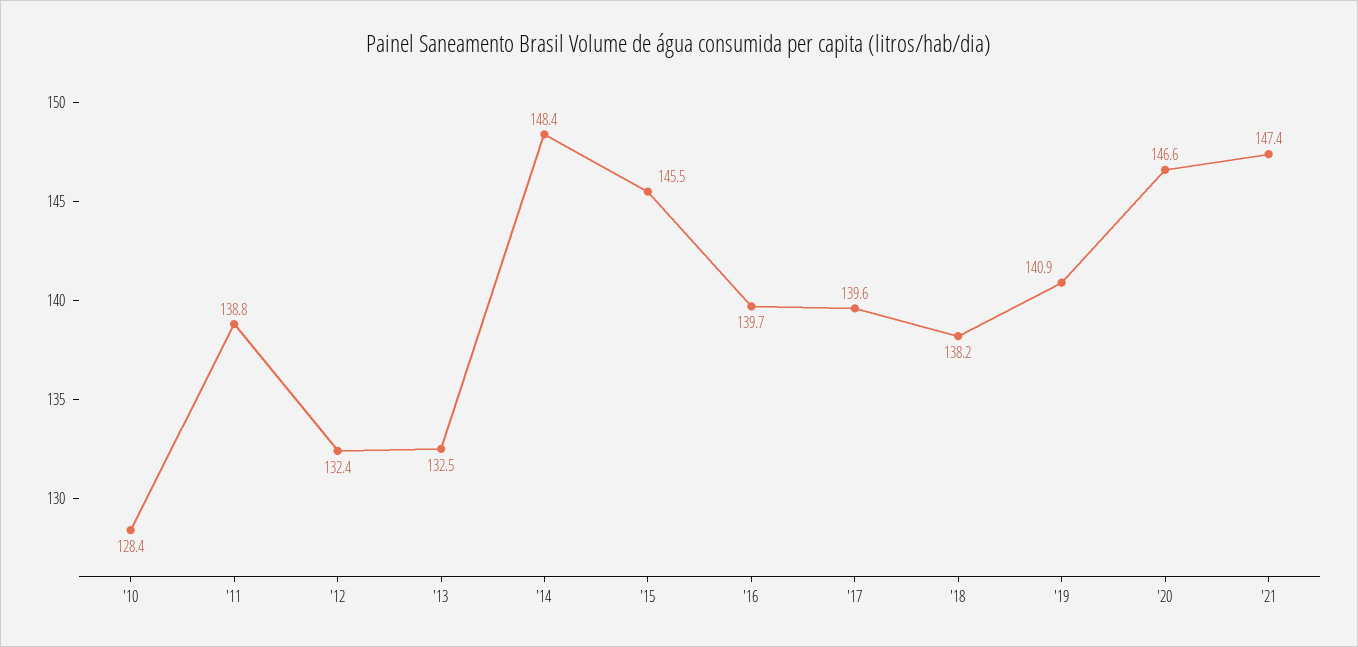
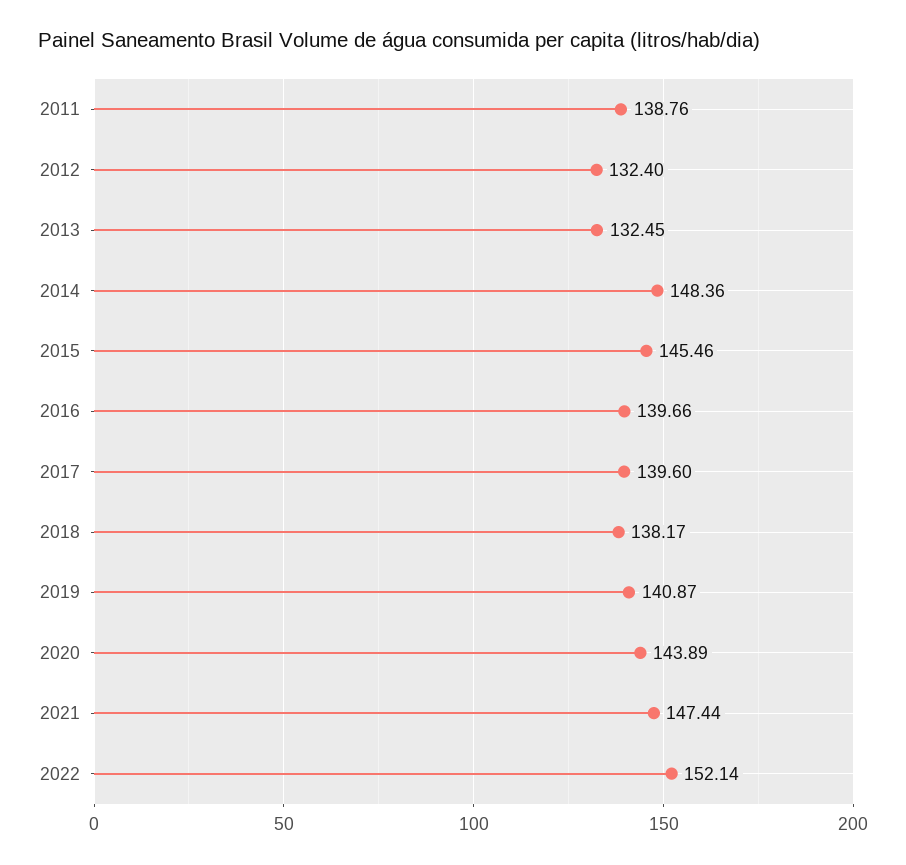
'10: 128.4 -> none
'20: 146.6 -> 143.89
2022: none -> 152.14

